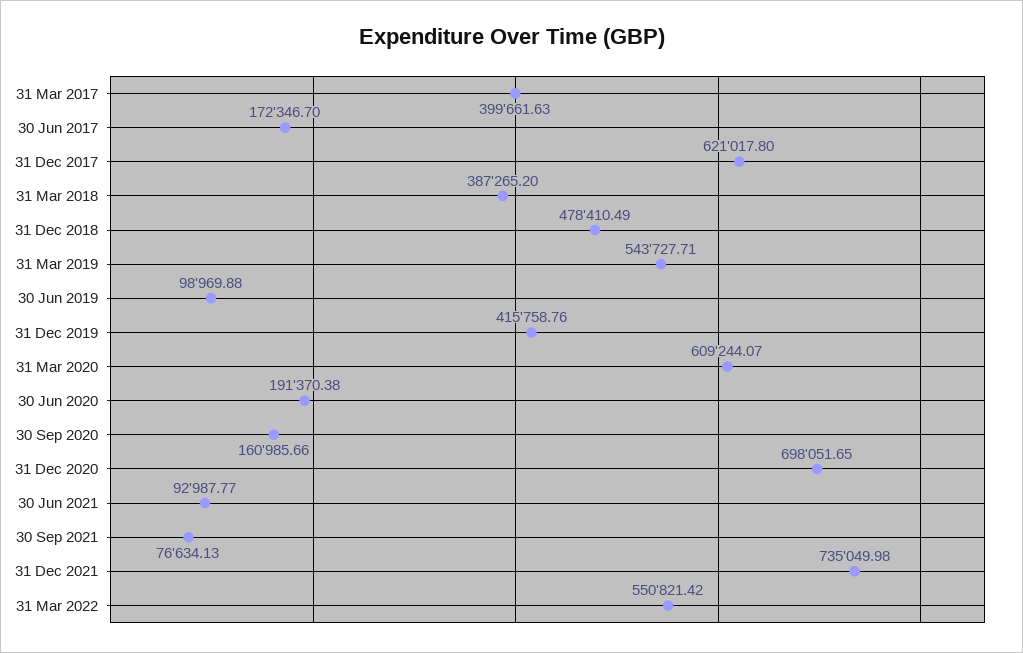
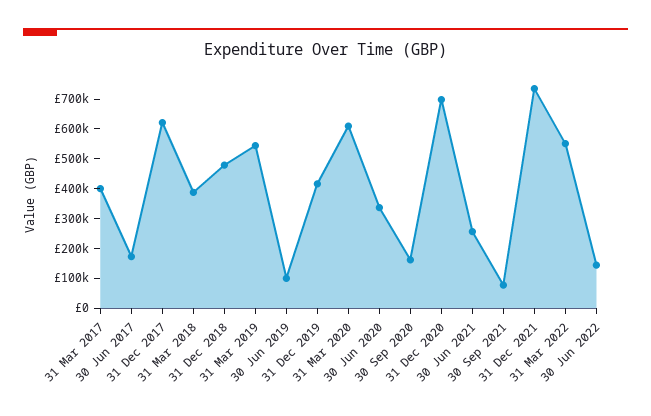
30 Jun 2020: 191370.38 -> 350000
30 Jun 2021: 92987.77 -> 250000
30 Jun 2022: none -> 150000

